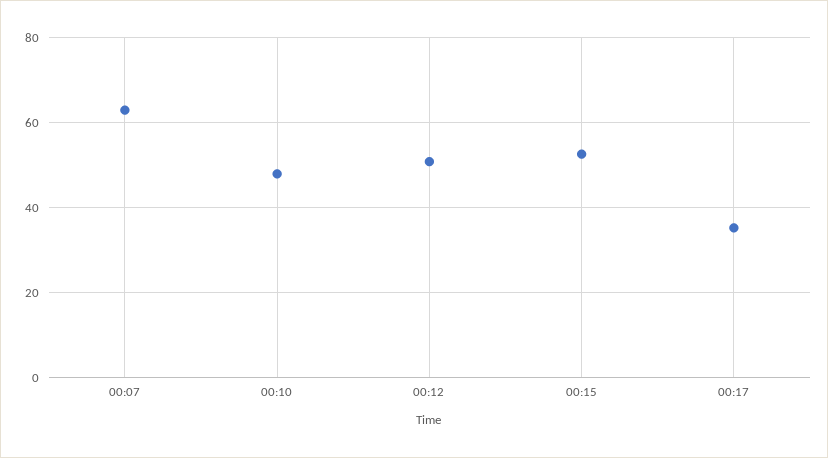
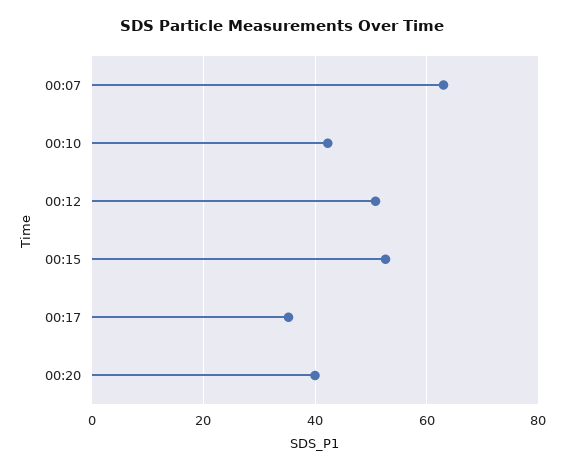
00:10: 48 -> 42
00:20: none -> 40

